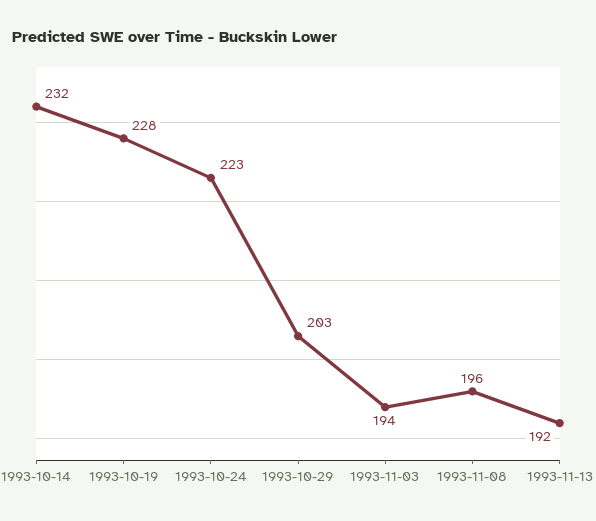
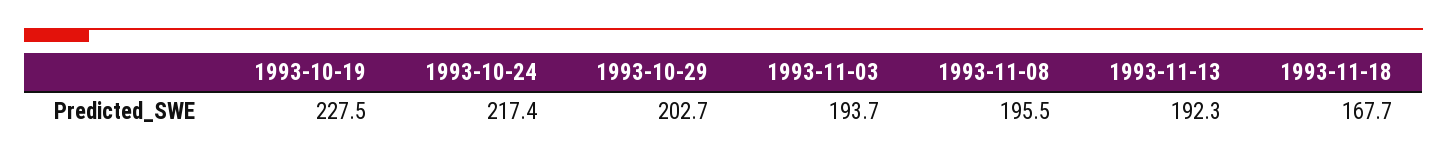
1993-10-14: 232 -> none
1993-10-24: 223 -> 217.4
1993-11-18: none -> 167.7

